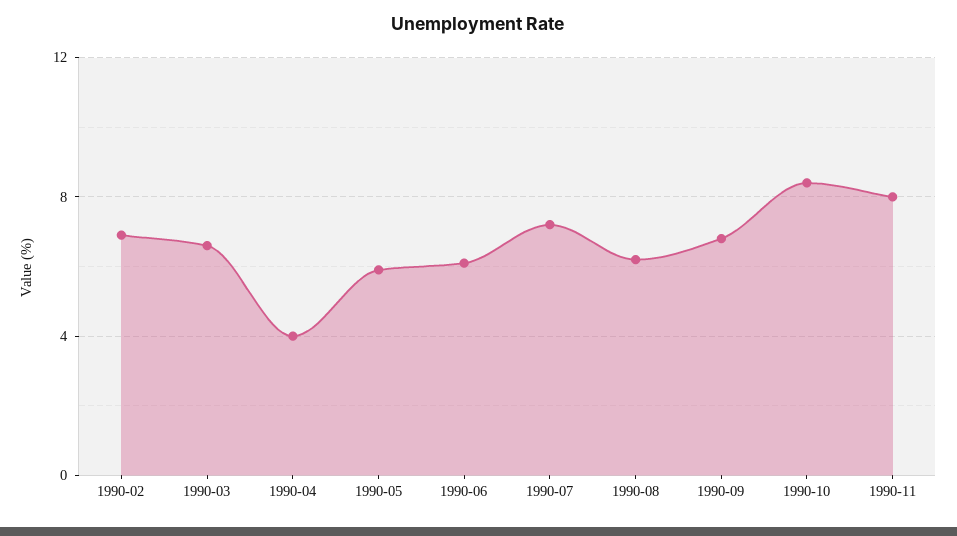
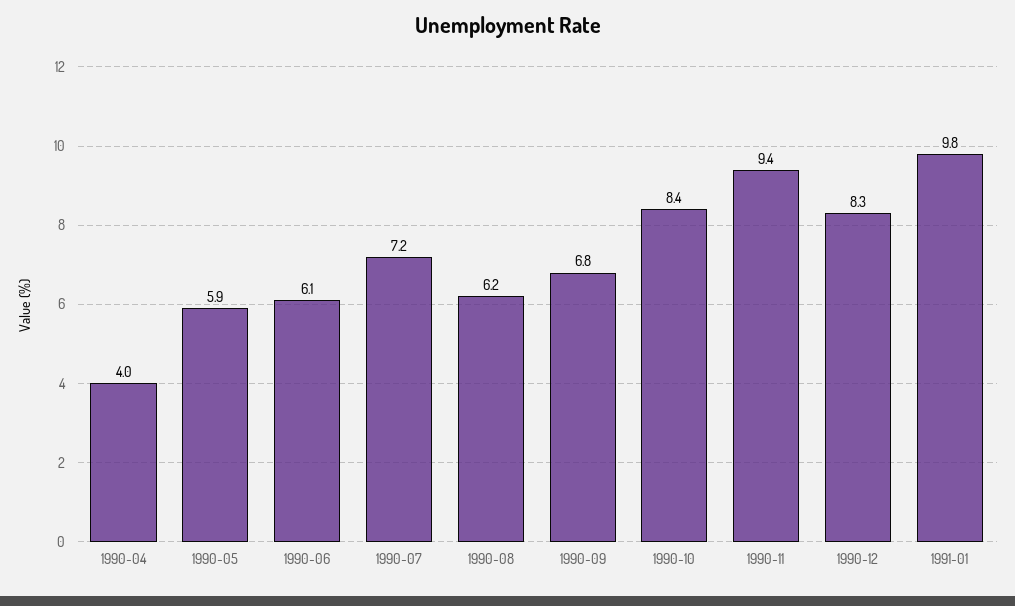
1990-02: 7 -> none
1990-03: 6.5 -> none
1990-11: 8 -> 9.4
1990-12: none -> 8.3
1991-01: none -> 9.8

